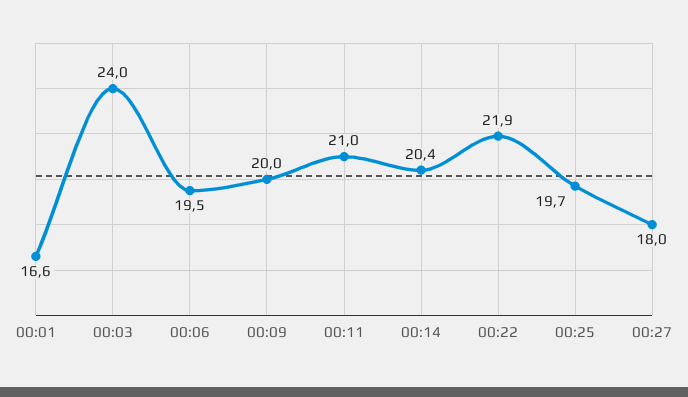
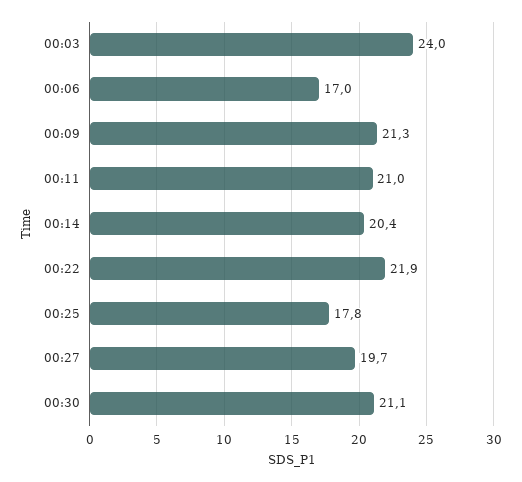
00:01: 16.6 -> none
00:06: 19.5 -> 17
00:09: 20 -> 21.3
00:25: 19.7 -> 17.8
00:27: 18 -> 19.7
00:30: none -> 21.1

